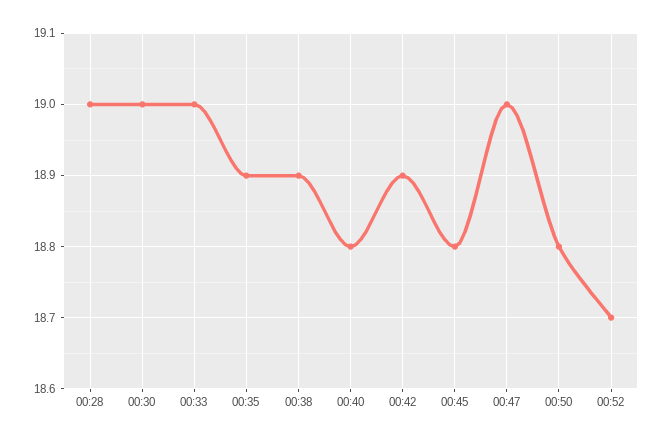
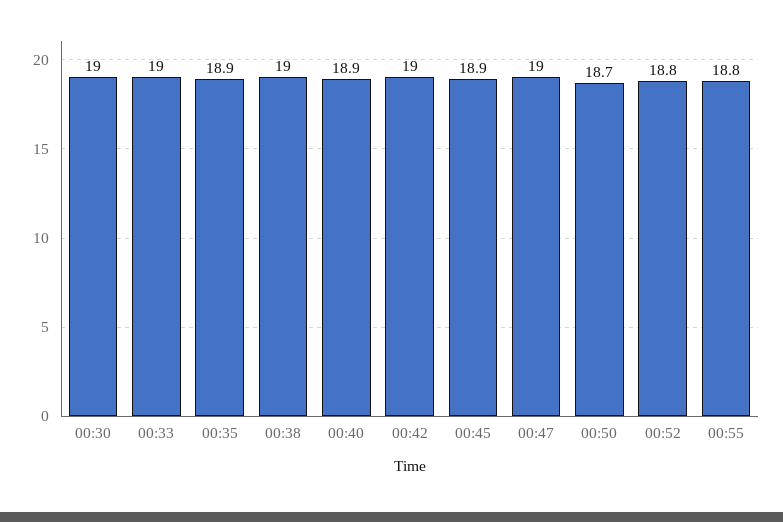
00:28: 19 -> none
00:38: 18.9 -> 19
00:40: 18.8 -> 18.9
00:42: 18.9 -> 19
00:45: 18.8 -> 18.9
00:50: 18.8 -> 18.7
00:52: 18.7 -> 18.8
00:55: none -> 18.8

